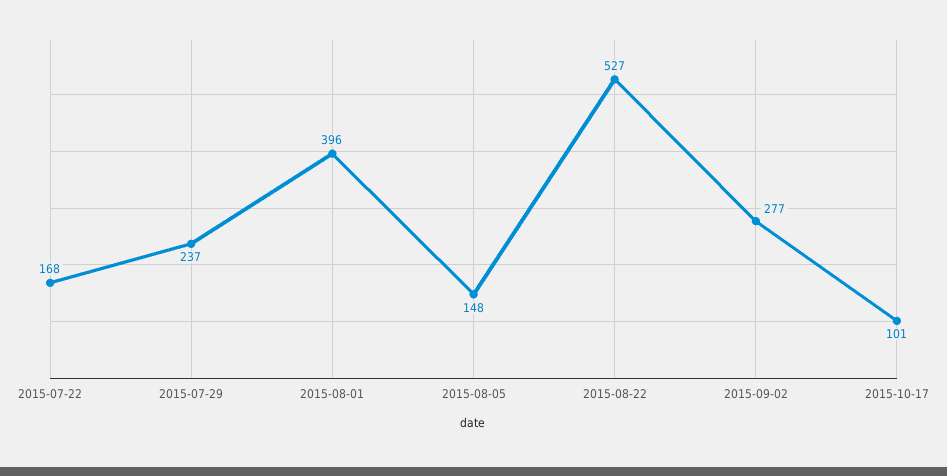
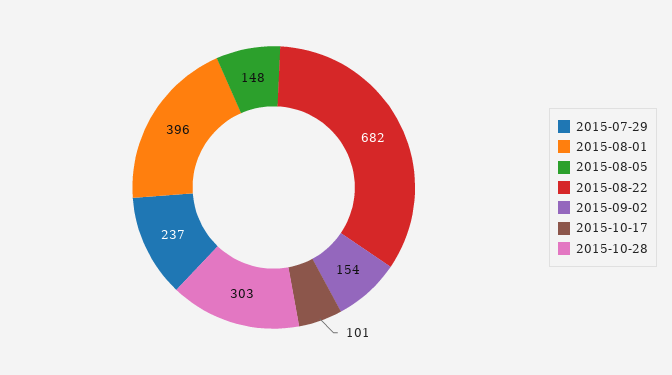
2015-07-22: 168 -> none
2015-08-22: 527 -> 682
2015-09-02: 277 -> 154
2015-10-28: none -> 303

